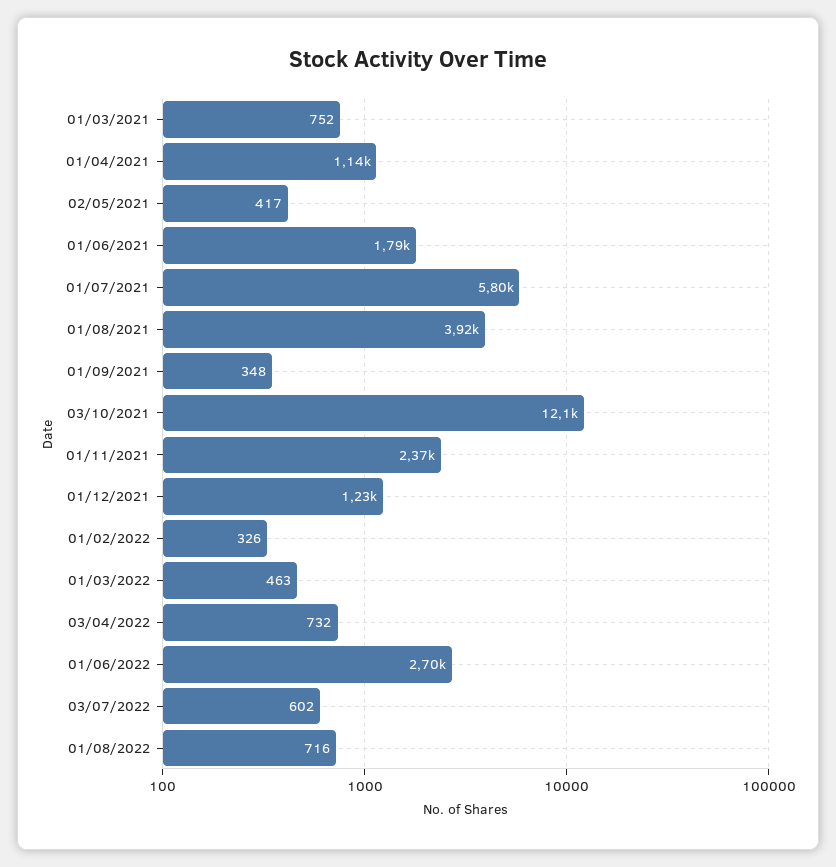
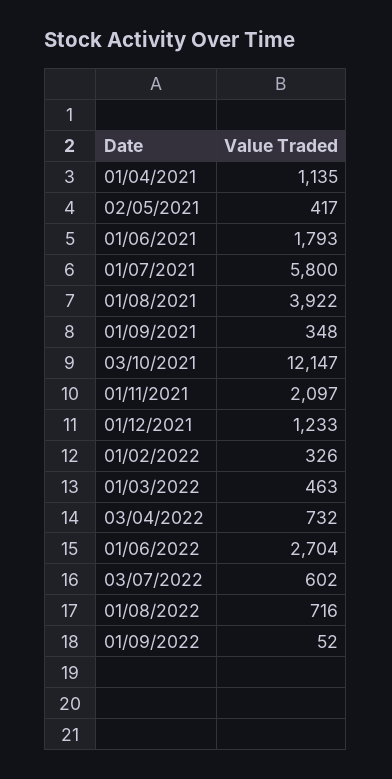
01/03/2021: 752 -> none
01/11/2021: 2370 -> 2097
01/09/2022: none -> 52

